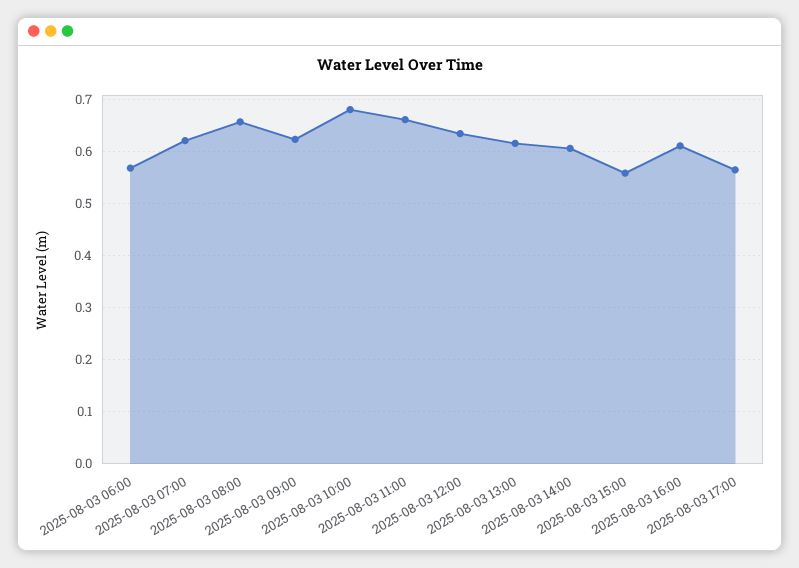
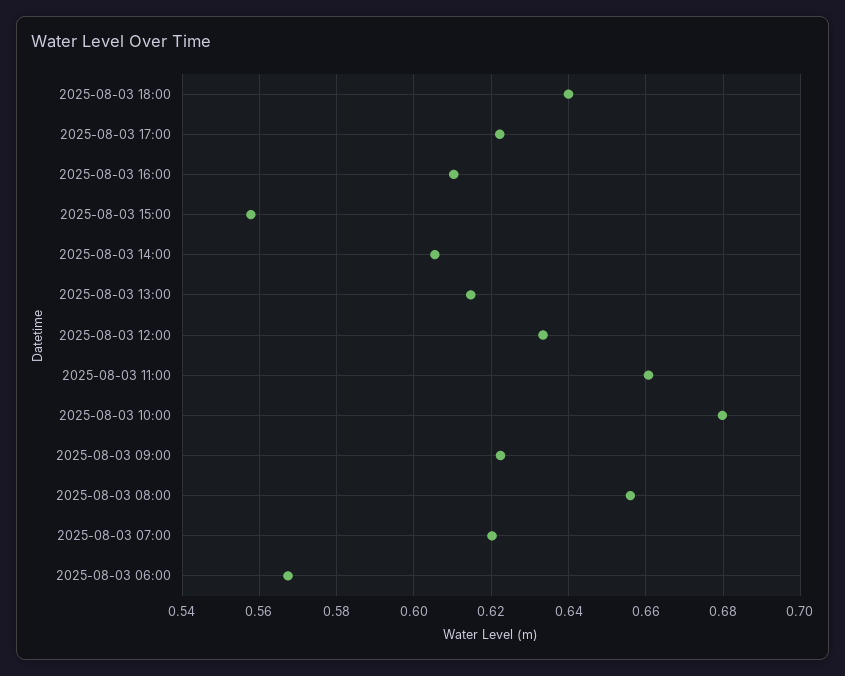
2025-08-03 17:00: 0.56 -> 0.622
2025-08-03 18:00: none -> 0.64

